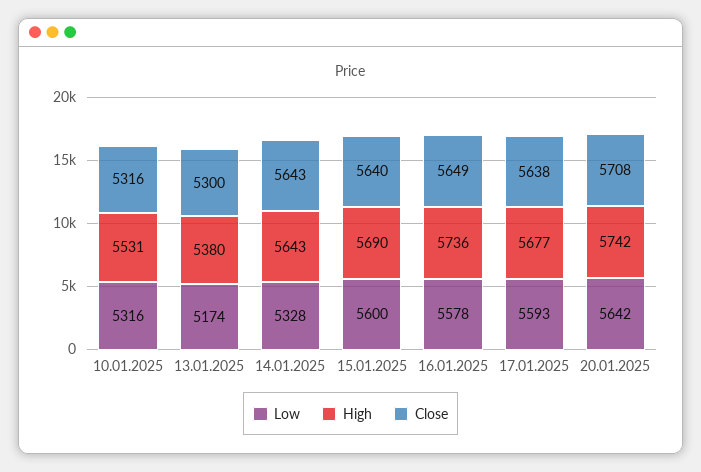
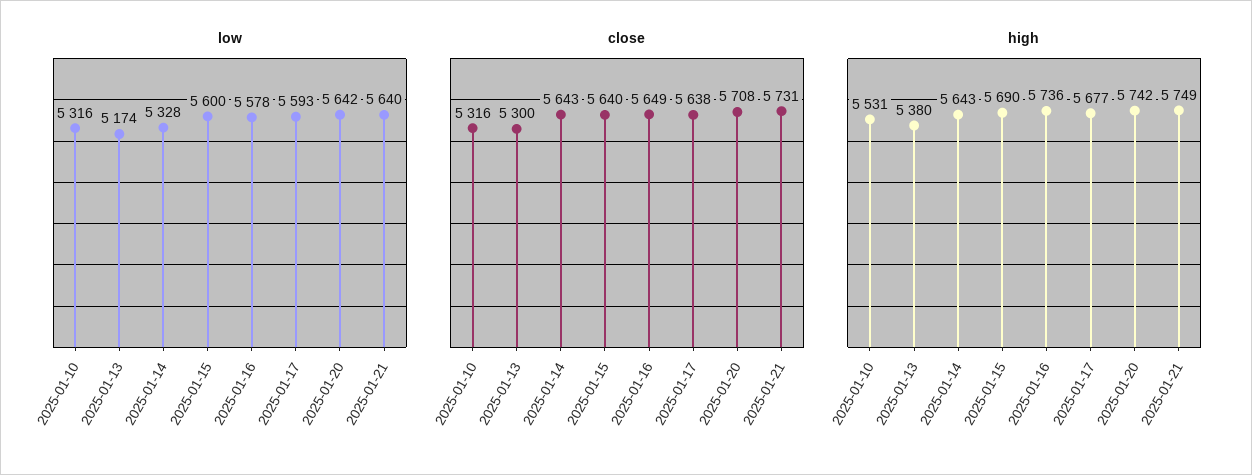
Low, 2025-01-21: none -> 5640
Close, 2025-01-21: none -> 5731
High, 2025-01-21: none -> 5749

